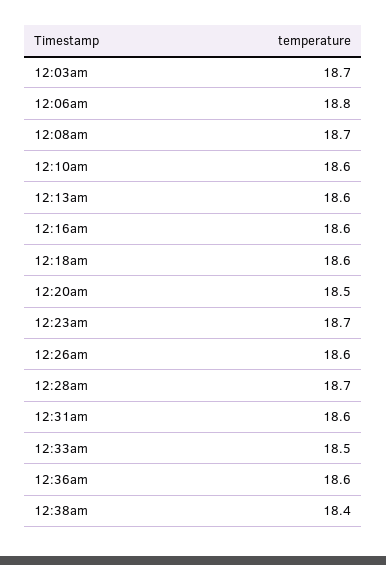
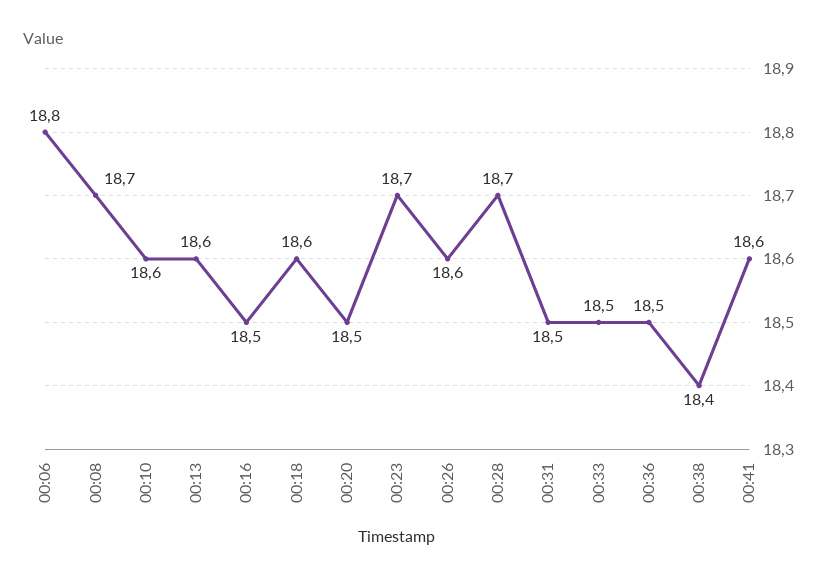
12:03am: 18.7 -> none
12:16am: 18.6 -> 18.5
12:31am: 18.6 -> 18.5
12:36am: 18.6 -> 18.5
00:41: none -> 18.6

